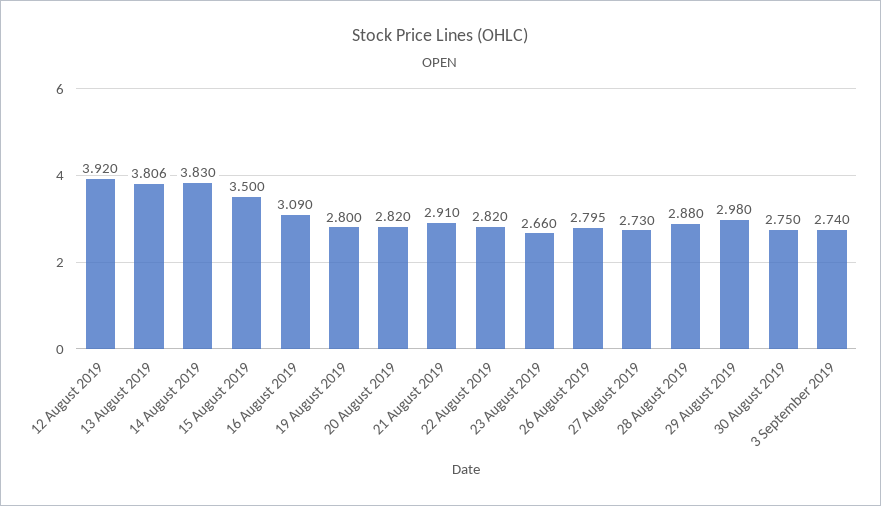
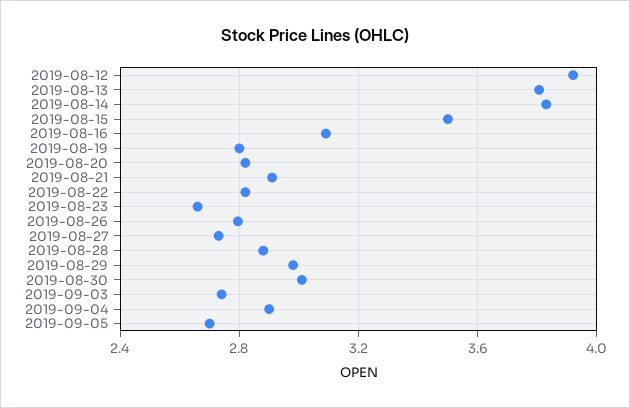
30 August 2019: 2.75 -> 3
2019-09-04: none -> 2.9
2019-09-05: none -> 2.7

